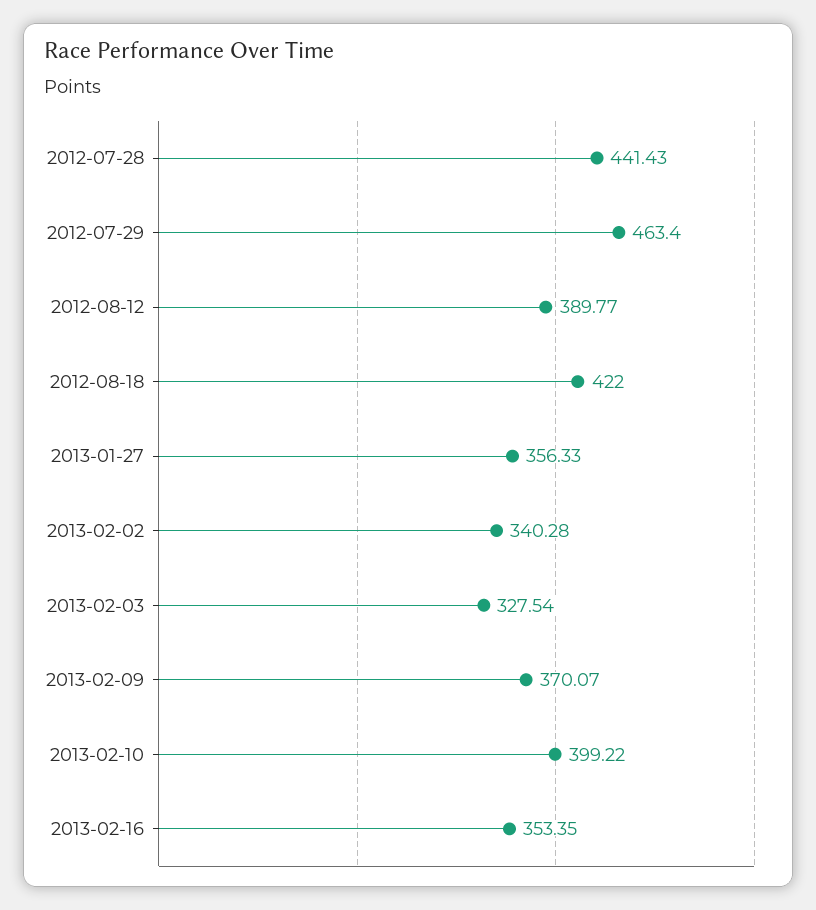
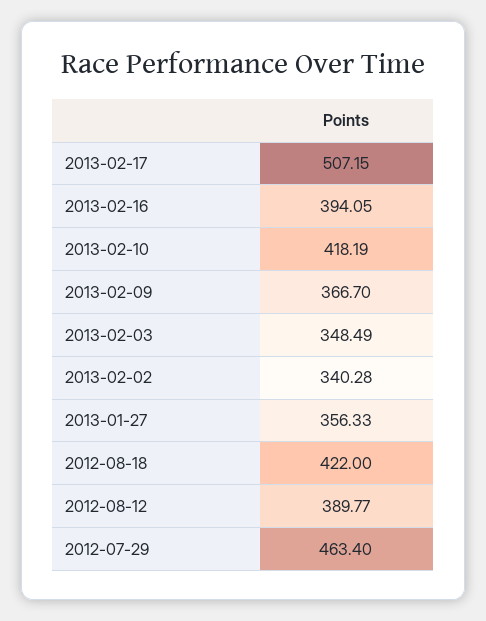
2012-07-28: 441.43 -> none
2013-02-03: 327.54 -> 348.49
2013-02-09: 370.07 -> 366.7
2013-02-10: 399.22 -> 418.19
2013-02-16: 353.35 -> 394.05
2013-02-17: none -> 507.15

